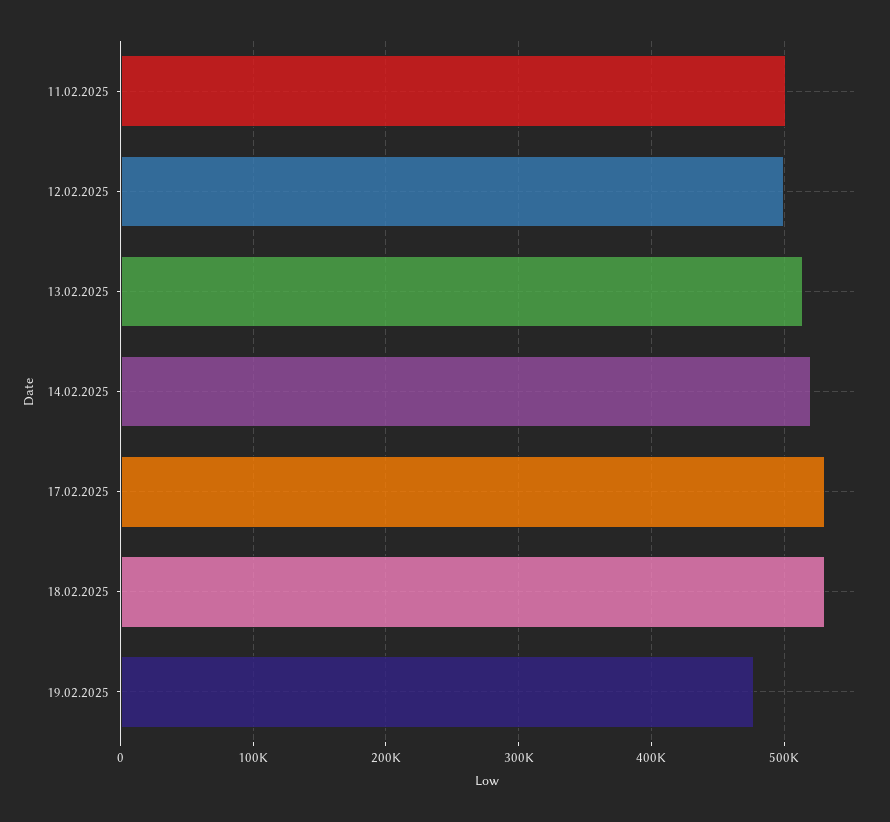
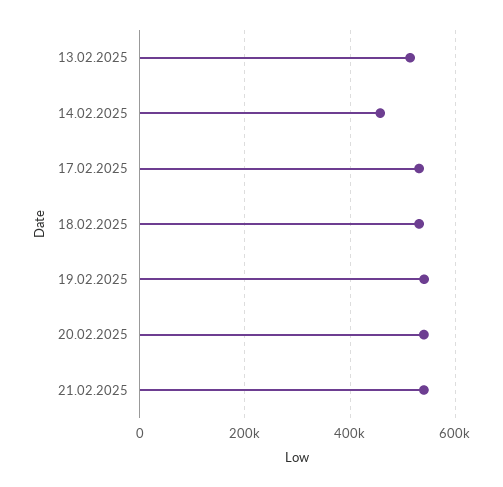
11.02.2025: 500000 -> none
12.02.2025: 500000 -> none
14.02.2025: 520000 -> 460000
19.02.2025: 480000 -> 540000
20.02.2025: none -> 540000
21.02.2025: none -> 540000

